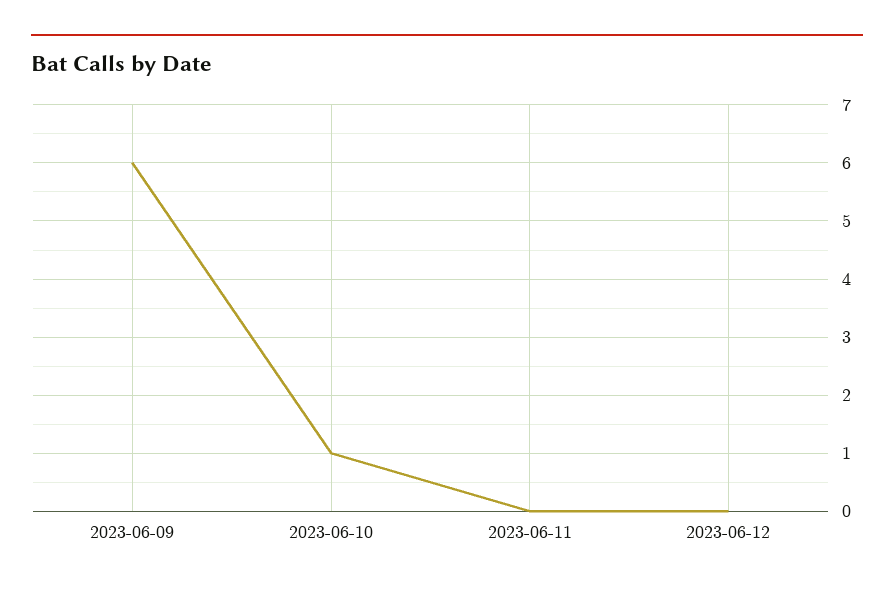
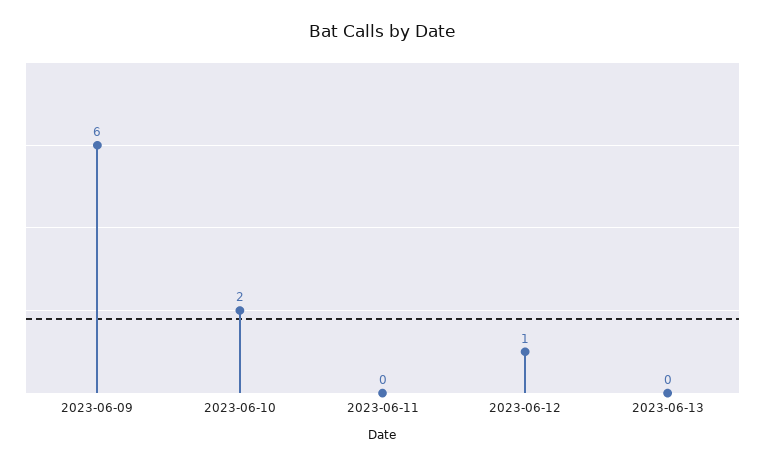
2023-06-10: 1 -> 2
2023-06-12: 0 -> 1
2023-06-13: none -> 0

